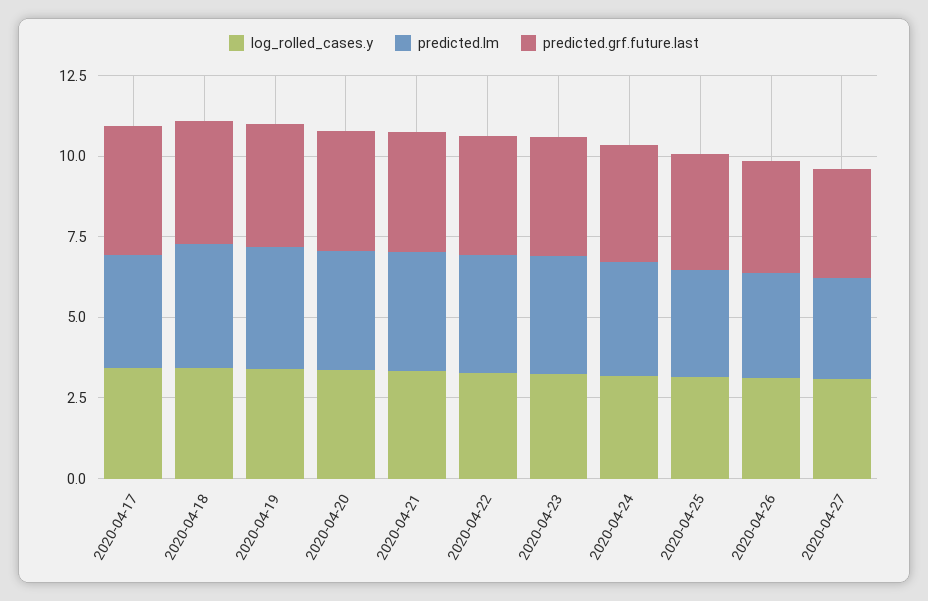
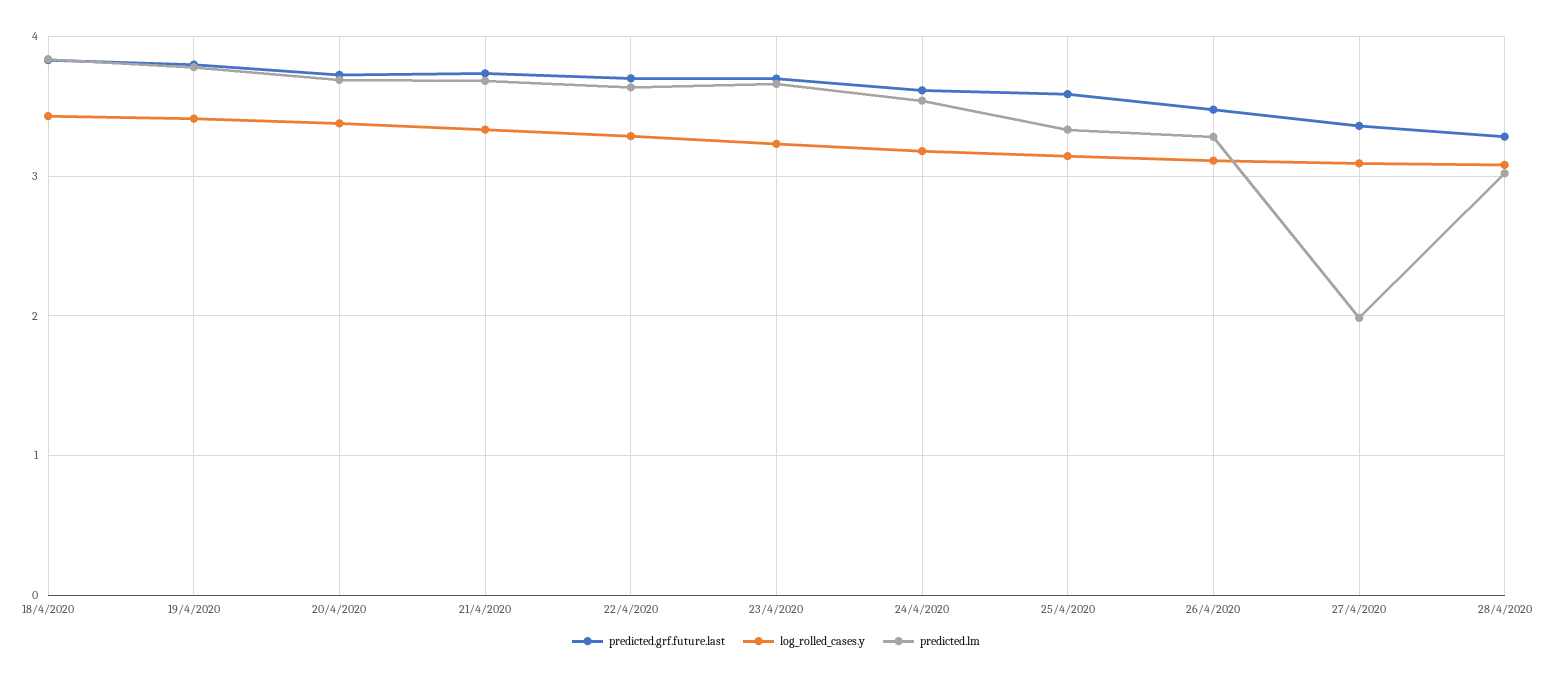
log_rolled_cases.y, 2020-04-17: 3.5 -> none
predicted.lm, 2020-04-17: 3.5 -> none
predicted.grf.future.last, 2020-04-17: 4 -> none
predicted.lm, 2020-04-27: 3 -> 2
predicted.grf.future.last, 28/4/2020: none -> 3.3
log_rolled_cases.y, 28/4/2020: none -> 3.1
predicted.lm, 28/4/2020: none -> 3

